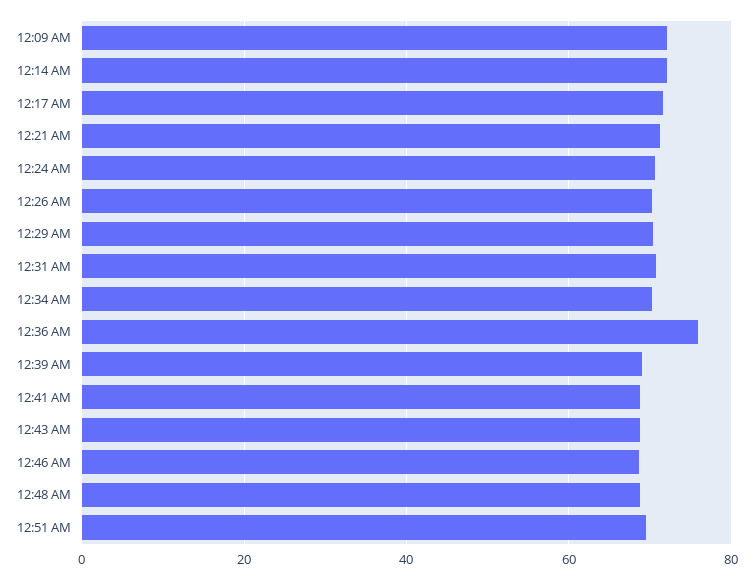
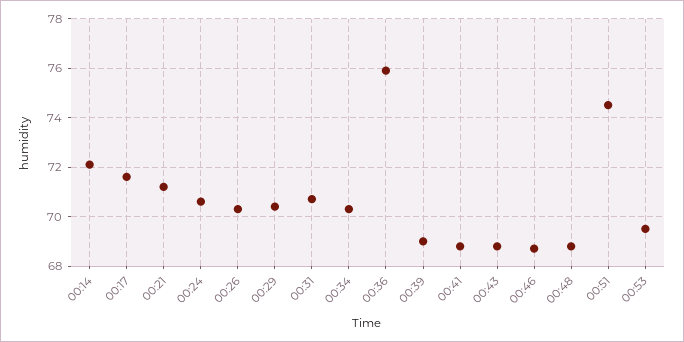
12:09 AM: 72 -> none
12:51 AM: 70 -> 74.5
00:53: none -> 69.5

